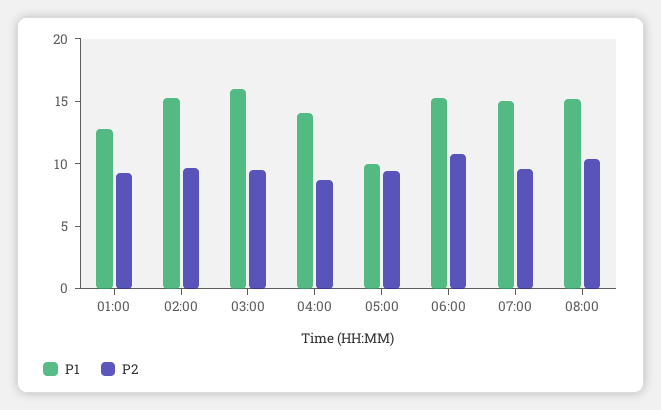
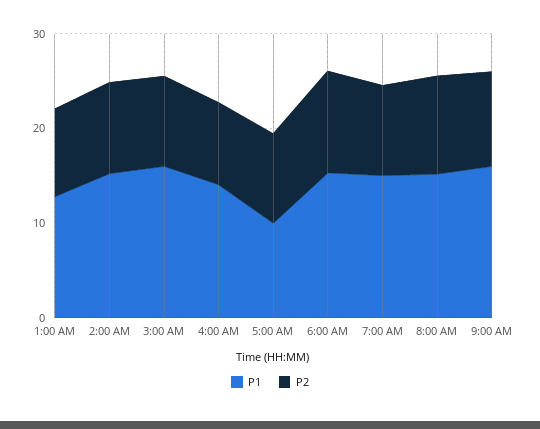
P1, 9:00 AM: none -> 16
P2, 9:00 AM: none -> 10

